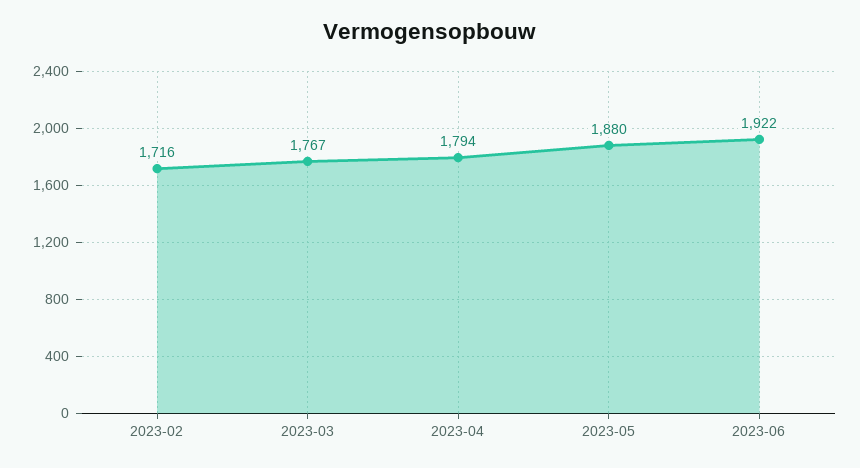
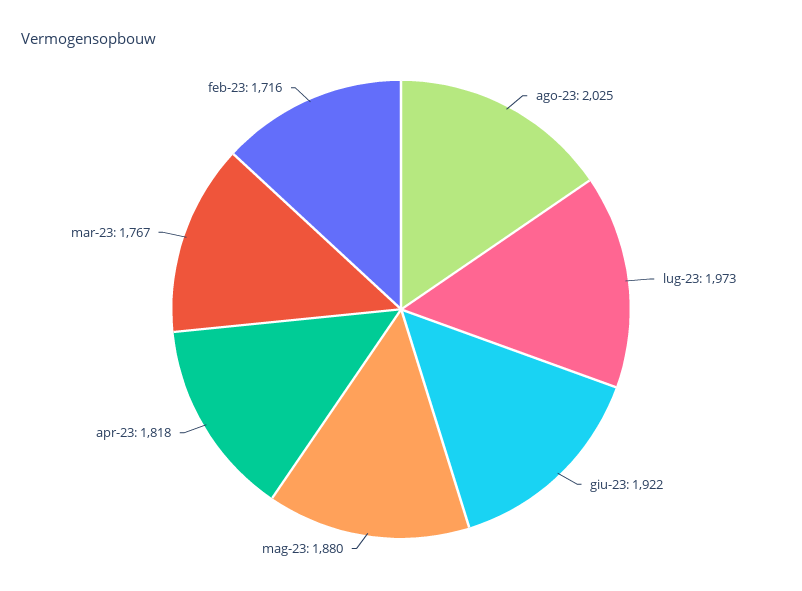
2023-04: 1794 -> 1818
ago-23: none -> 2025
lug-23: none -> 1973

